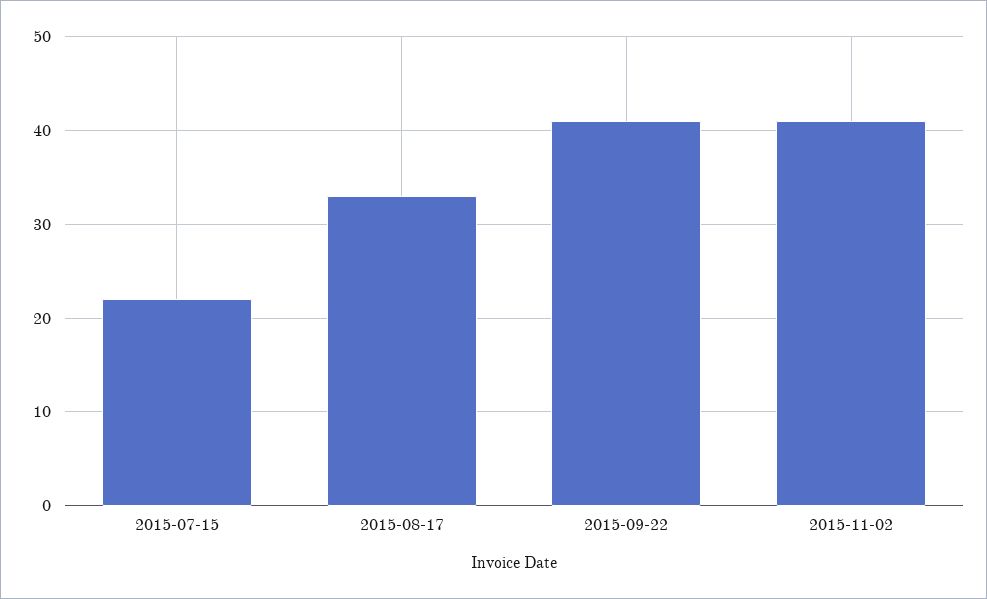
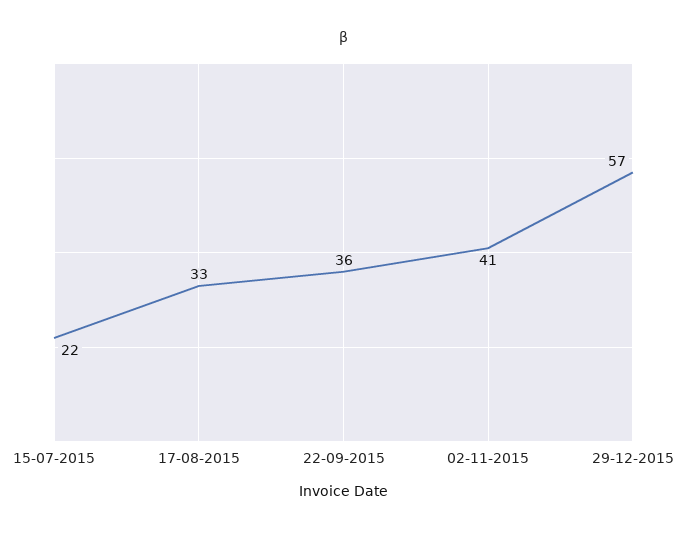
2015-09-22: 41 -> 36
29-12-2015: none -> 57

